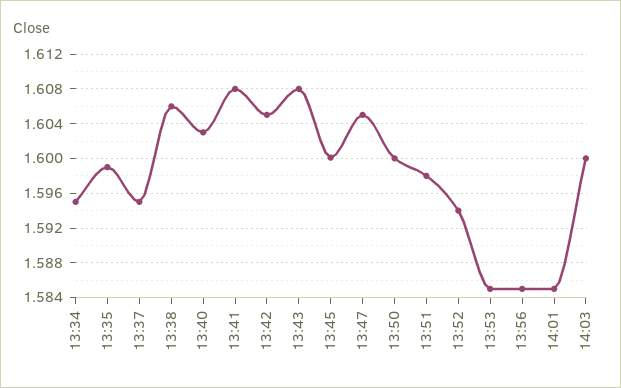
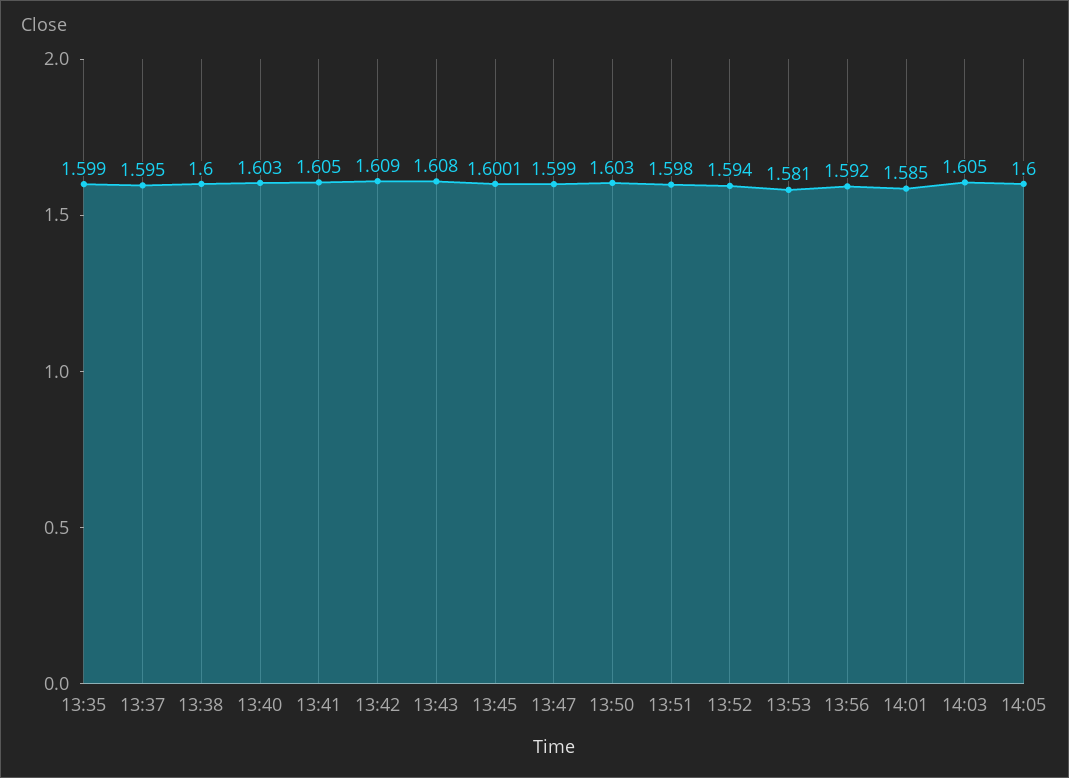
13:34: 1.595 -> none
13:38: 1.606 -> 1.6
13:41: 1.608 -> 1.605
13:42: 1.605 -> 1.609
13:47: 1.605 -> 1.599
13:50: 1.6 -> 1.603
13:53: 1.585 -> 1.581
13:56: 1.585 -> 1.592
14:03: 1.6 -> 1.605
14:05: none -> 1.6

